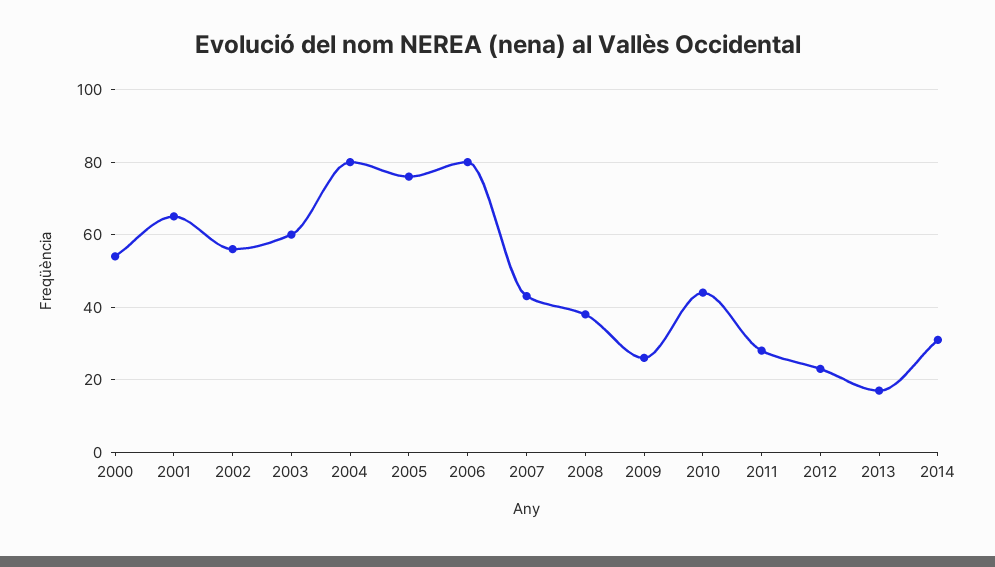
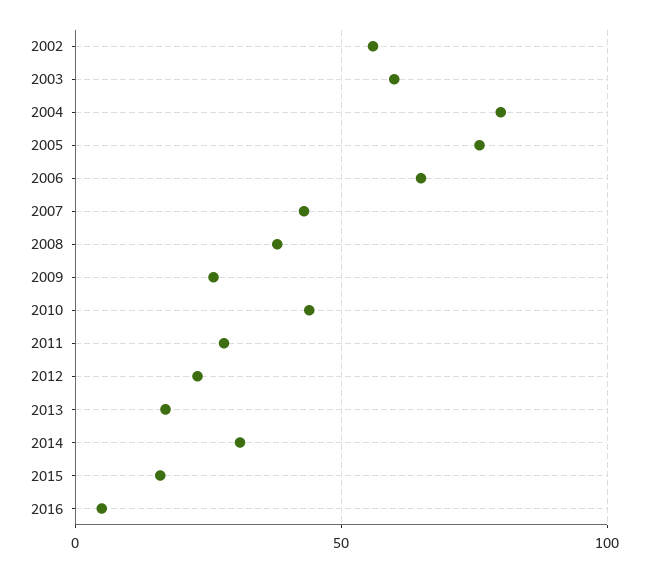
2000: 55 -> none
2001: 65 -> none
2006: 80 -> 65
2015: none -> 15
2016: none -> 5

